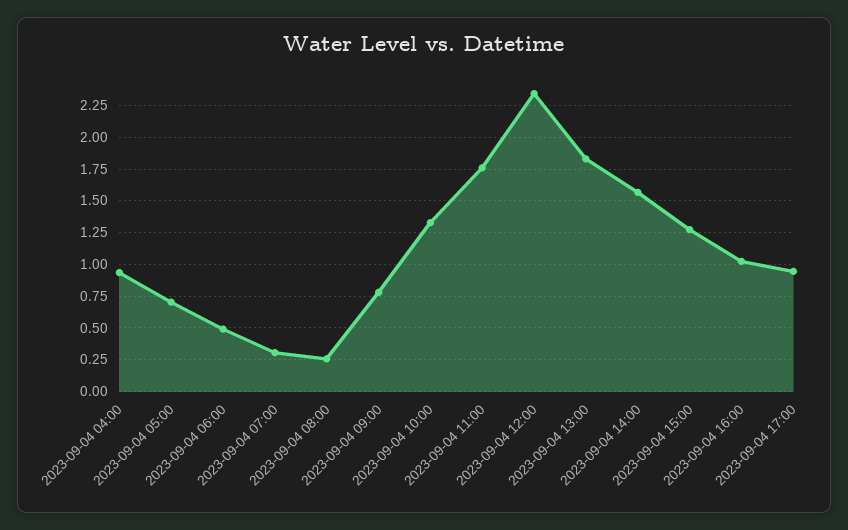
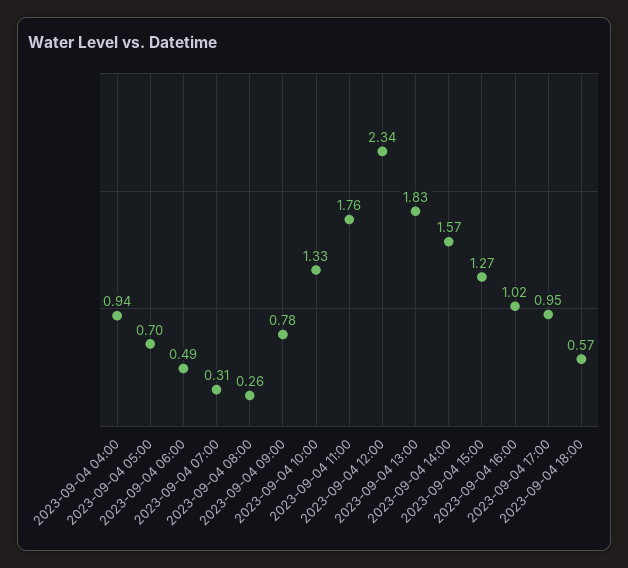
2023-09-04 18:00: none -> 0.57

